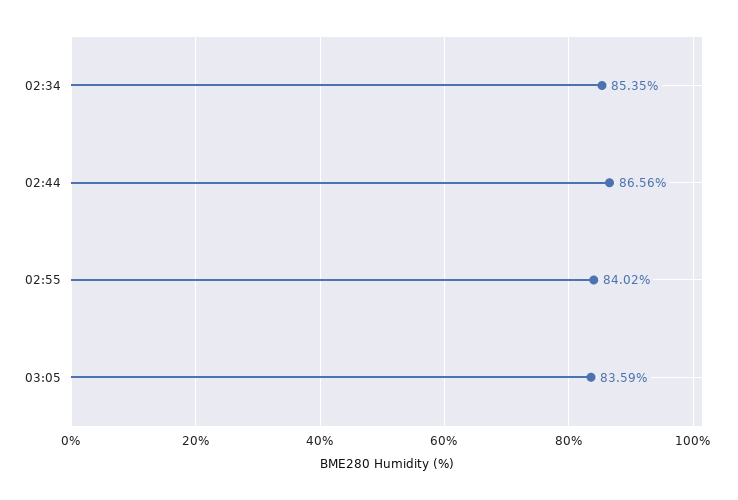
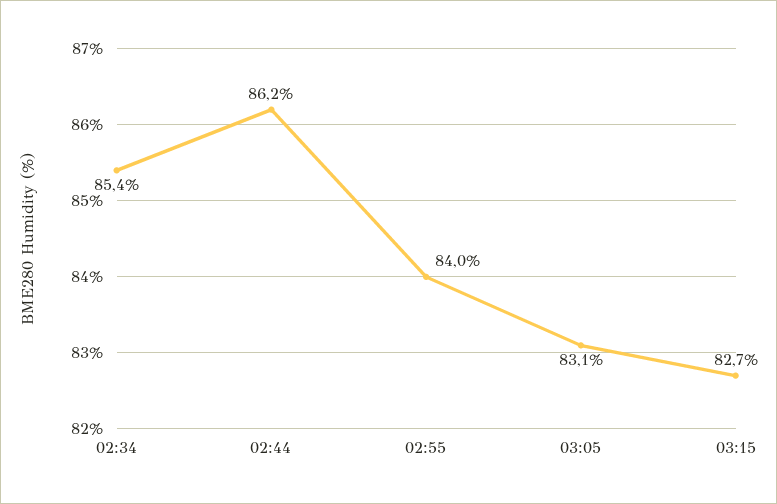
02:44: 86.56 -> 86.2
03:05: 83.59 -> 83.1
03:15: none -> 82.7

